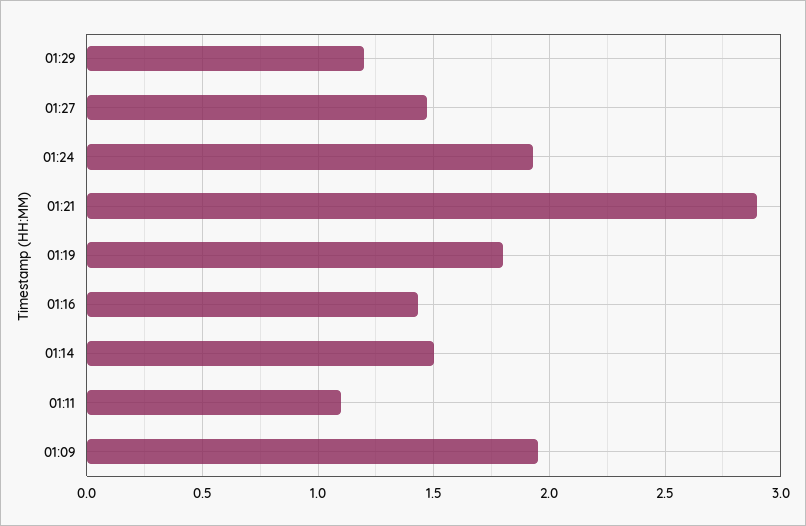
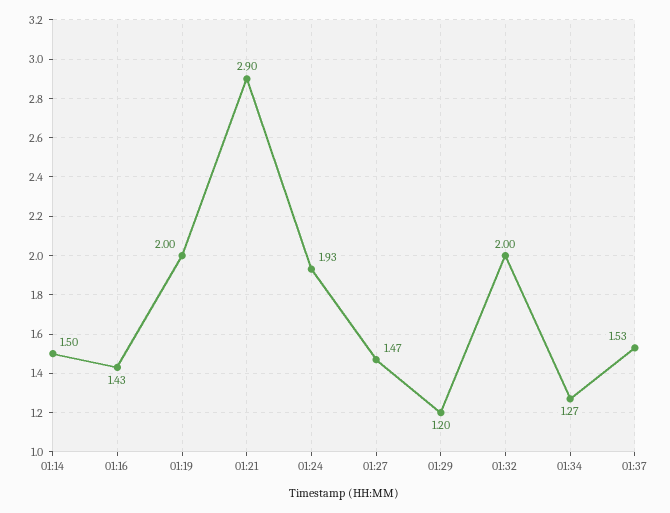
01:19: 1.8 -> 2
01:11: 1.1 -> none
01:09: 1.95 -> none
01:32: none -> 2
01:34: none -> 1.27
01:37: none -> 1.53

